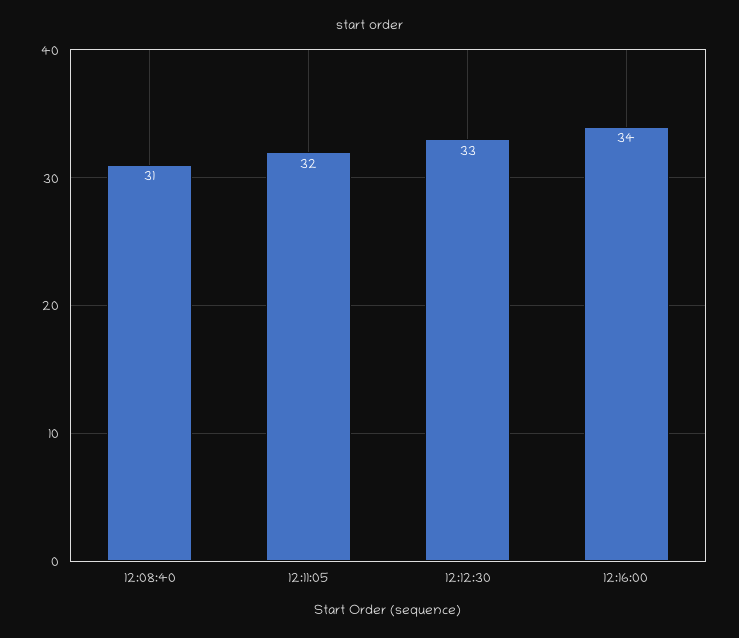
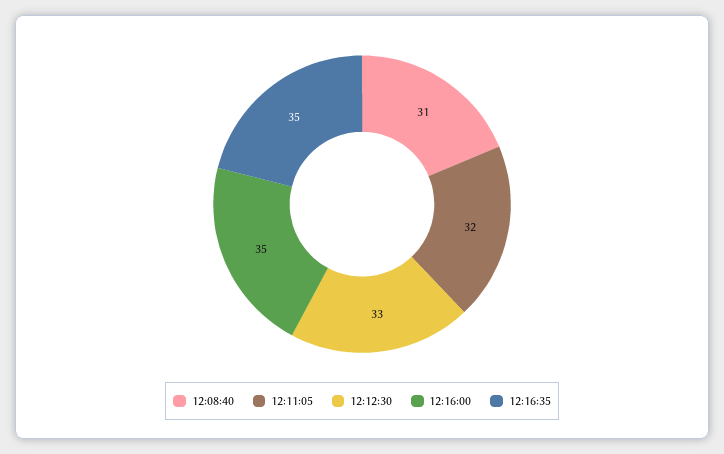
12:16:00: 34 -> 35
12:16:35: none -> 35

